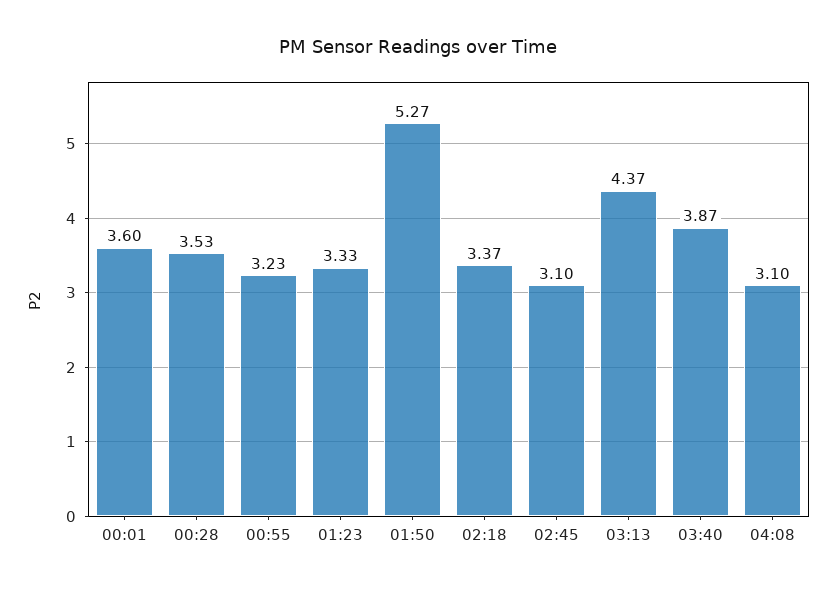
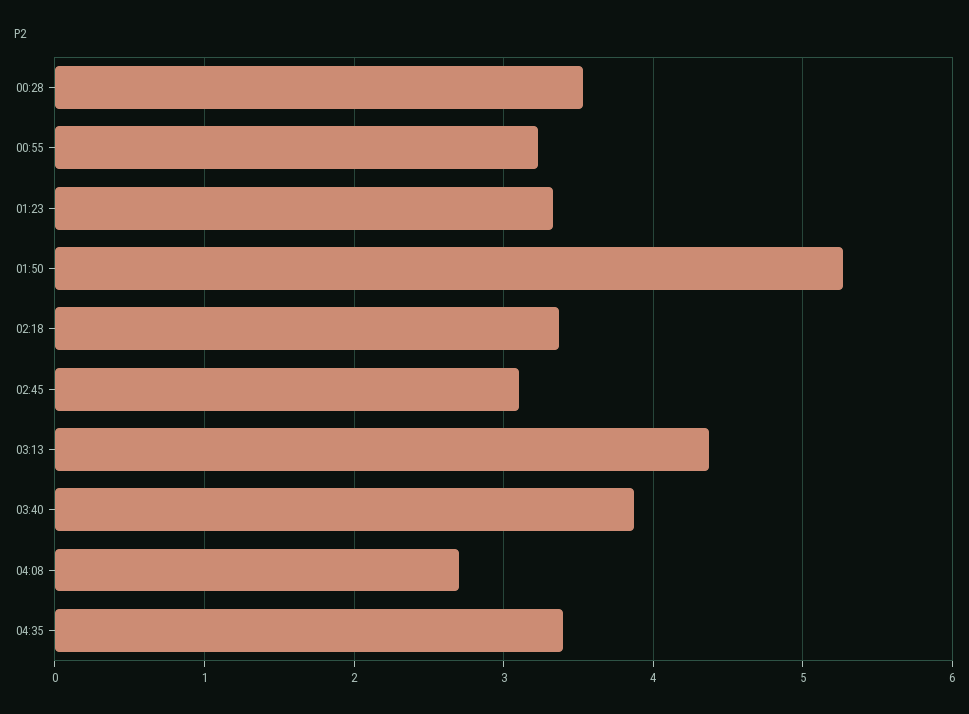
00:01: 3.6 -> none
04:08: 3.1 -> 2.7
04:35: none -> 3.4

